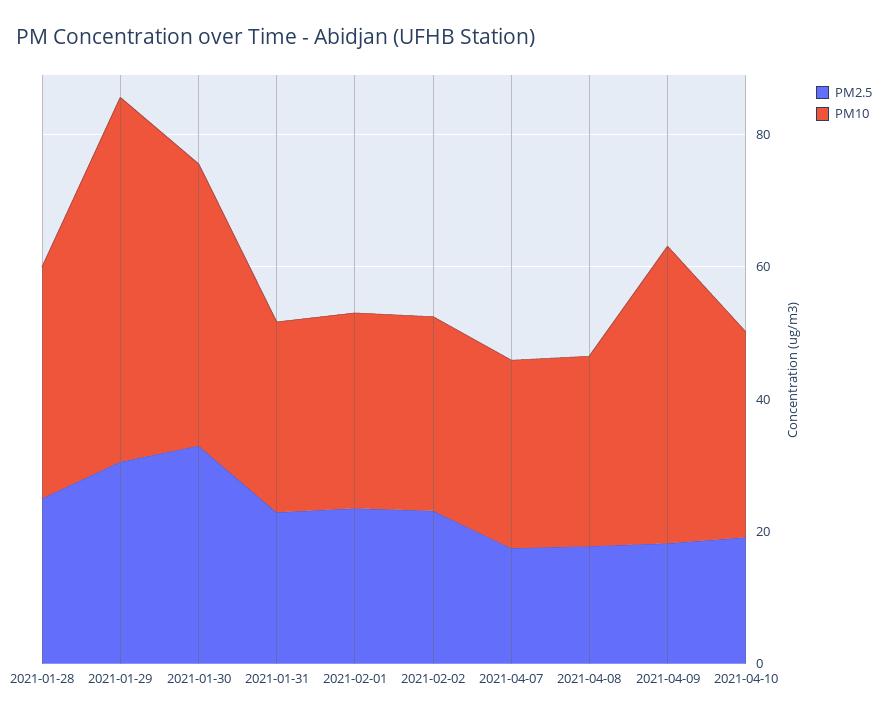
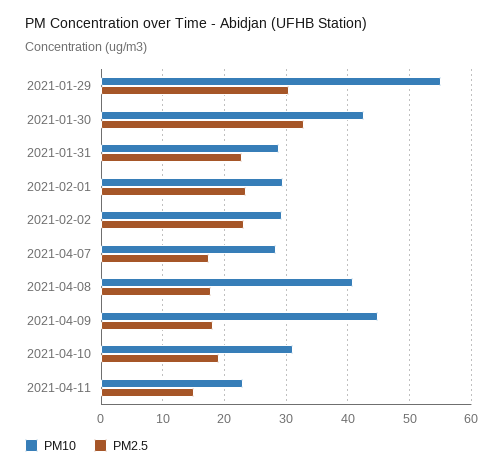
PM2.5, 2021-01-28: 25 -> none
PM10, 2021-01-28: 35 -> none
PM10, 2021-04-08: 30 -> 41
PM10, 2021-04-11: none -> 23
PM2.5, 2021-04-11: none -> 15

